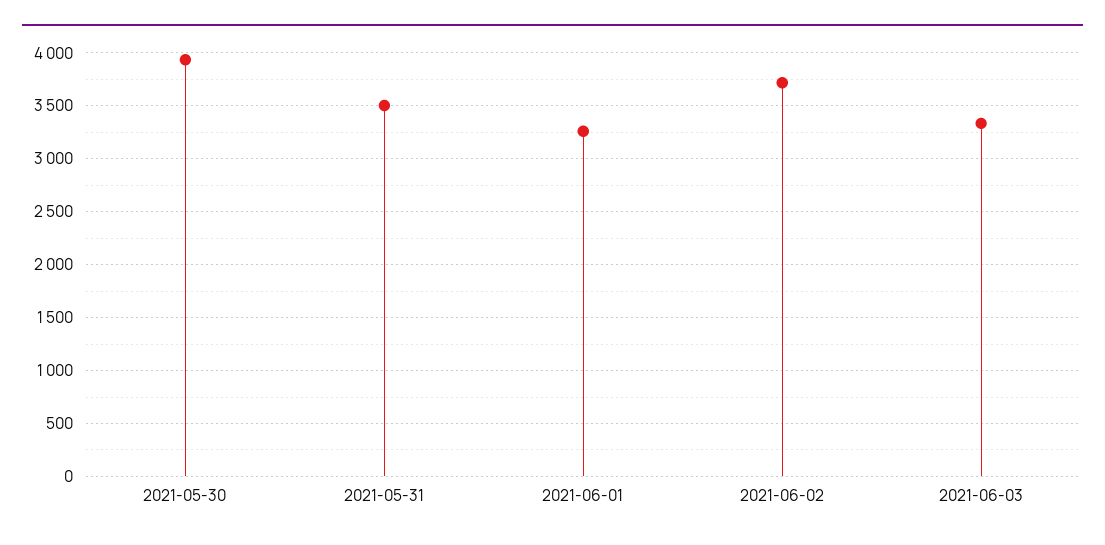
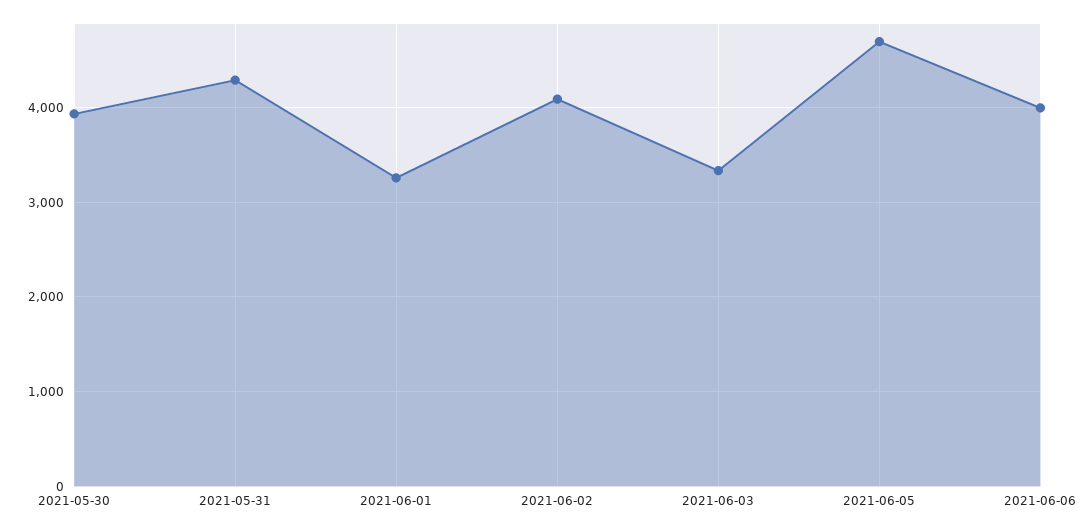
2021-05-31: 3500 -> 4300
2021-06-02: 3700 -> 4100
2021-06-05: none -> 4700
2021-06-06: none -> 4000

